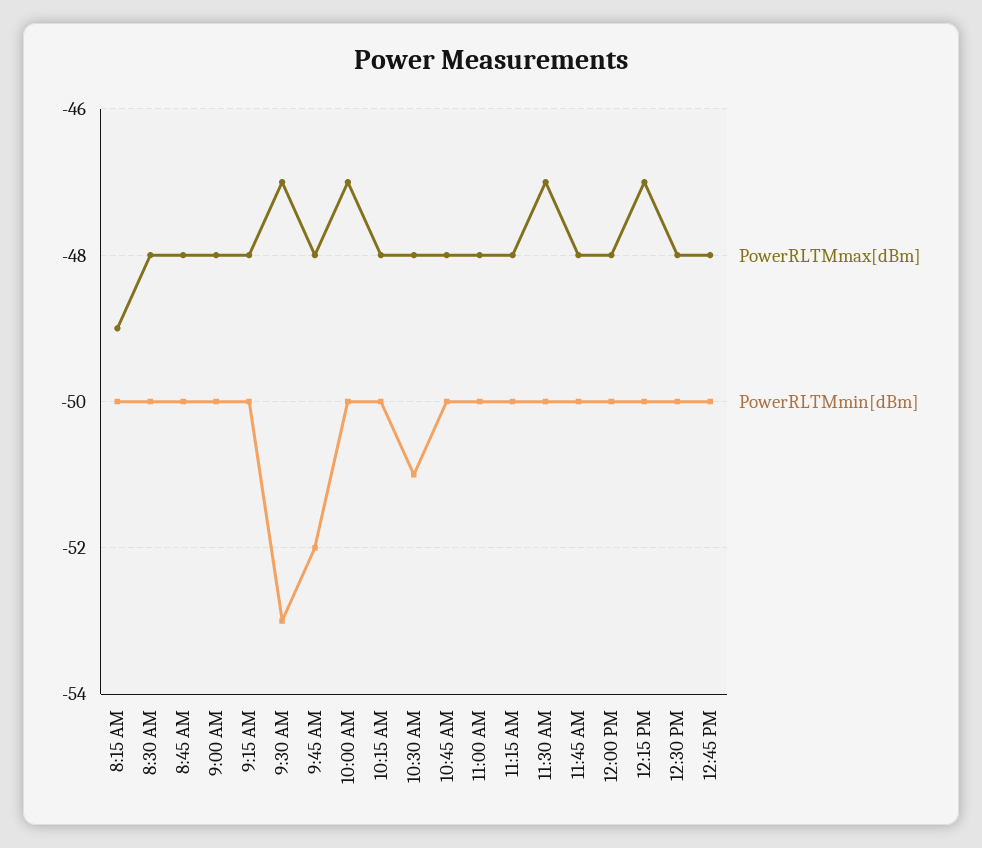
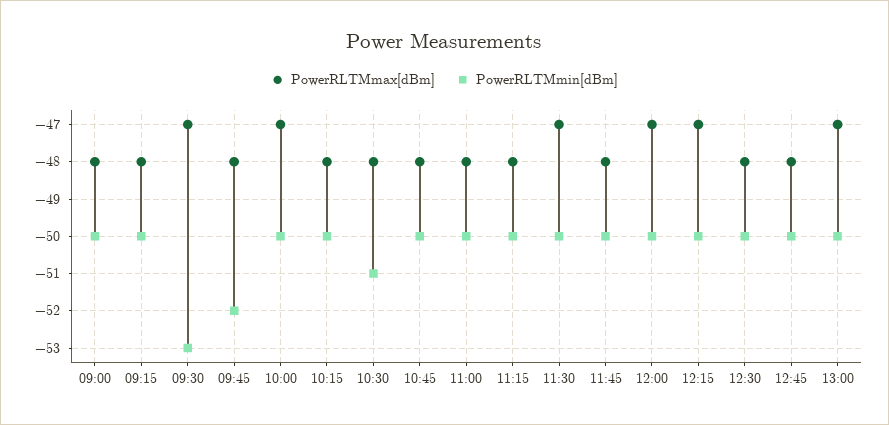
PowerRLTMmax[dBm], 8:15 AM: -49 -> none
PowerRLTMmin[dBm], 8:15 AM: -50 -> none
PowerRLTMmax[dBm], 8:30 AM: -48 -> none
PowerRLTMmin[dBm], 8:30 AM: -50 -> none
PowerRLTMmax[dBm], 8:45 AM: -48 -> none
PowerRLTMmin[dBm], 8:45 AM: -50 -> none
PowerRLTMmax[dBm], 12:00 PM: -48 -> -47
PowerRLTMmax[dBm], 13:00: none -> -47
PowerRLTMmin[dBm], 13:00: none -> -50

